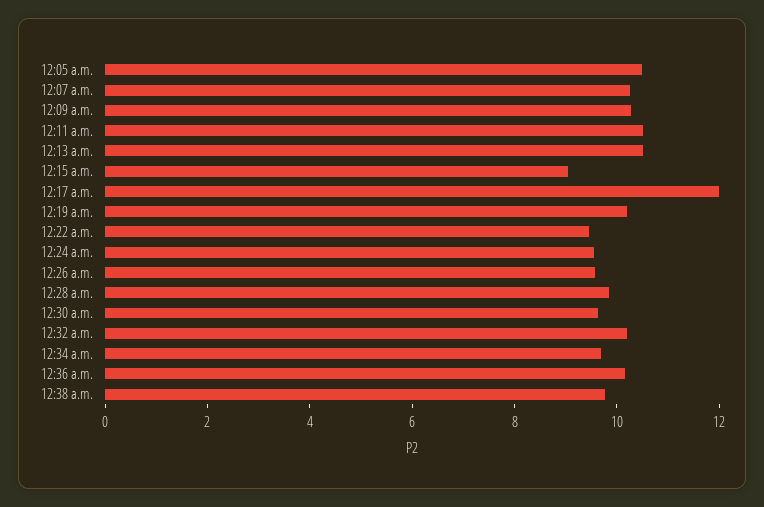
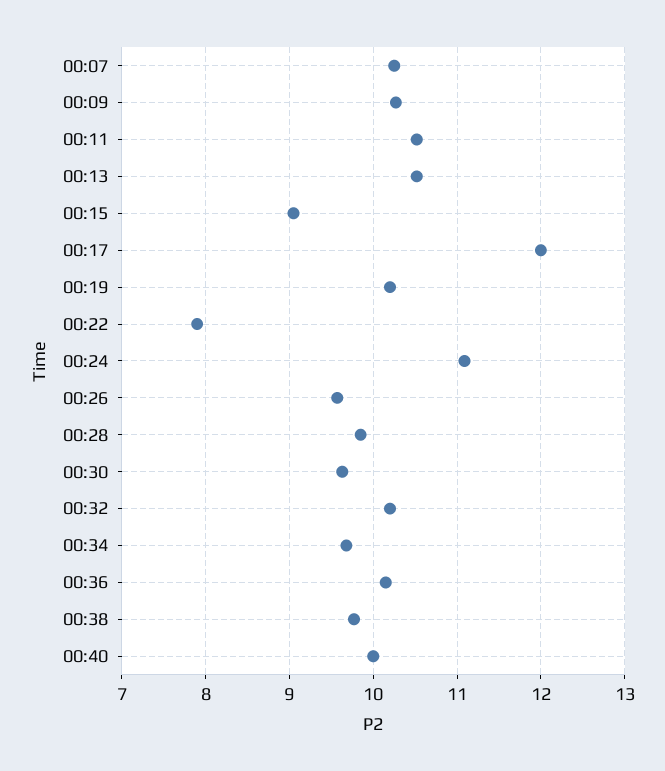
12:05 a.m.: 10.5 -> none
12:22 a.m.: 9.5 -> 7.9
12:24 a.m.: 9.5 -> 11.1
00:40: none -> 10

